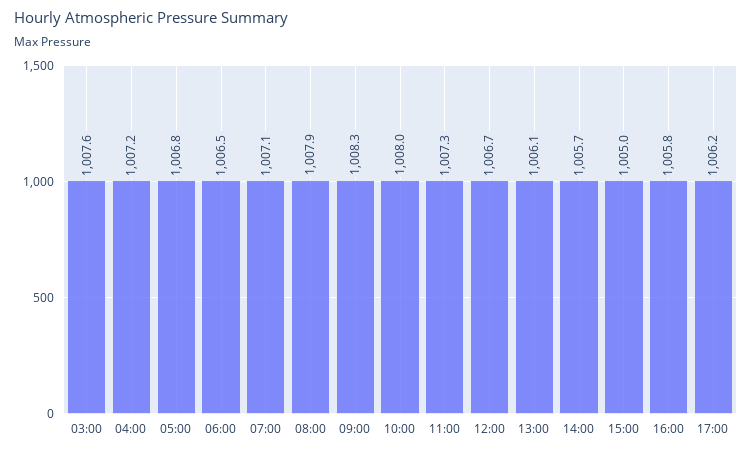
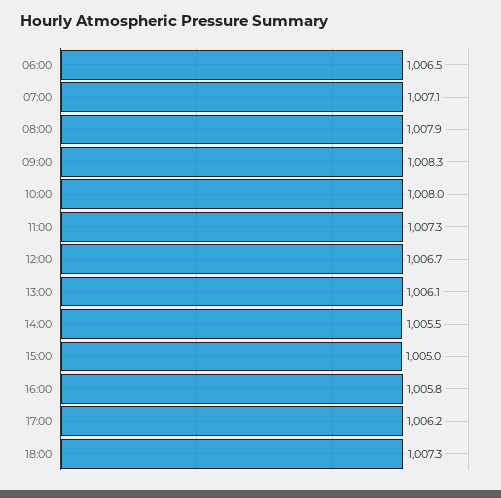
03:00: 1007.6 -> none
04:00: 1007.2 -> none
05:00: 1006.8 -> none
14:00: 1005.7 -> 1005.5
18:00: none -> 1007.3

